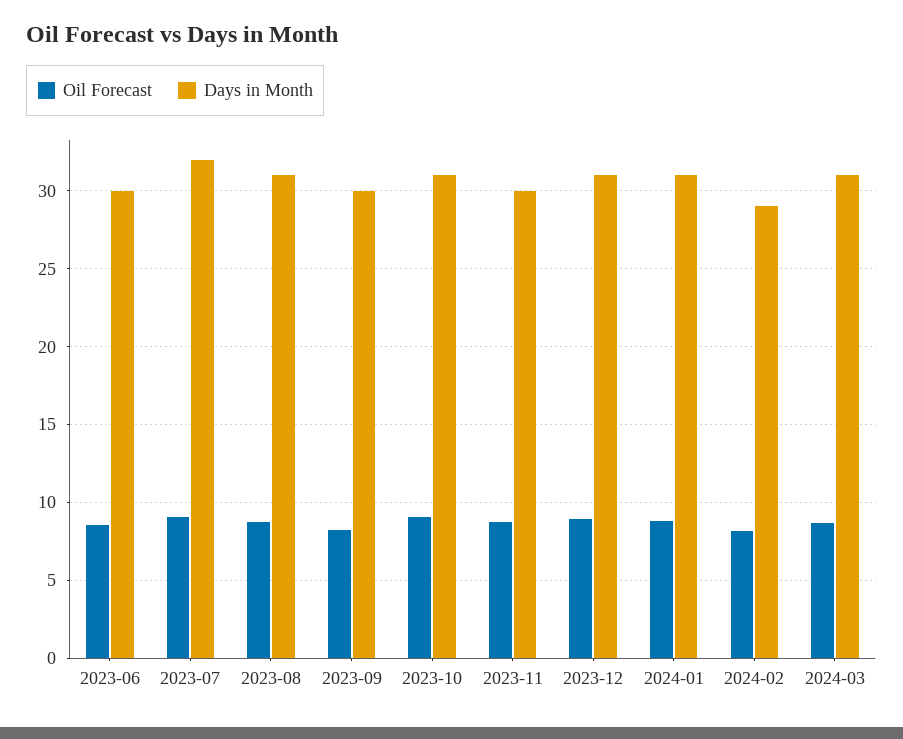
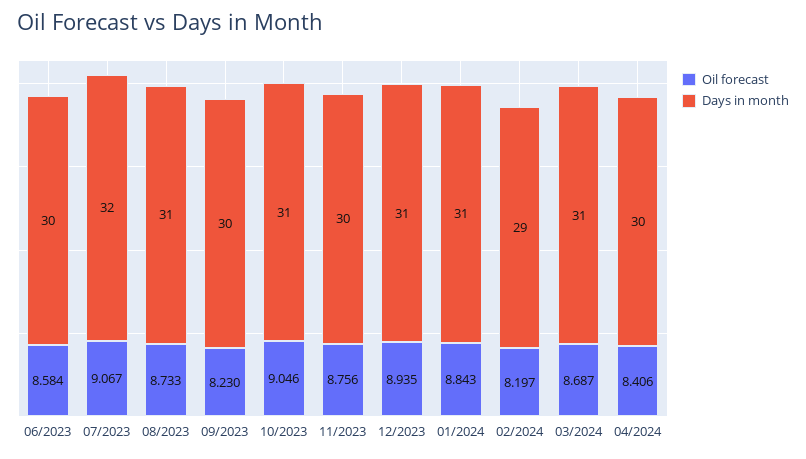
Oil Forecast, 04/2024: none -> 8.406
Days in Month, 04/2024: none -> 30

